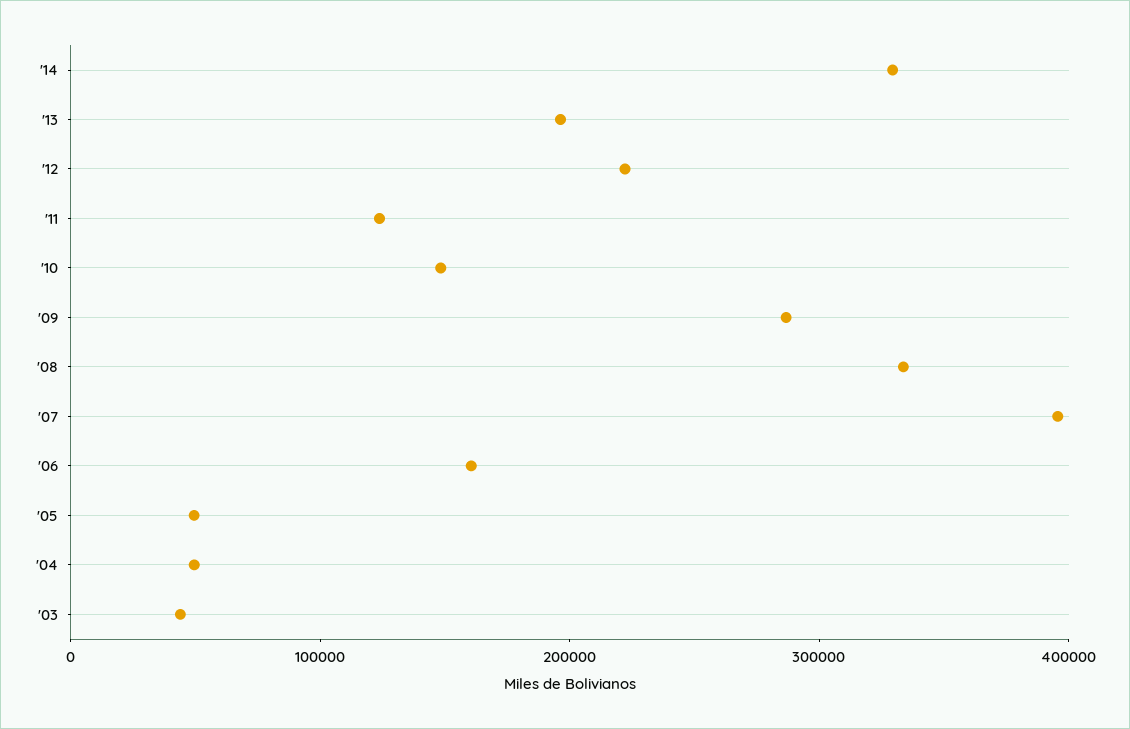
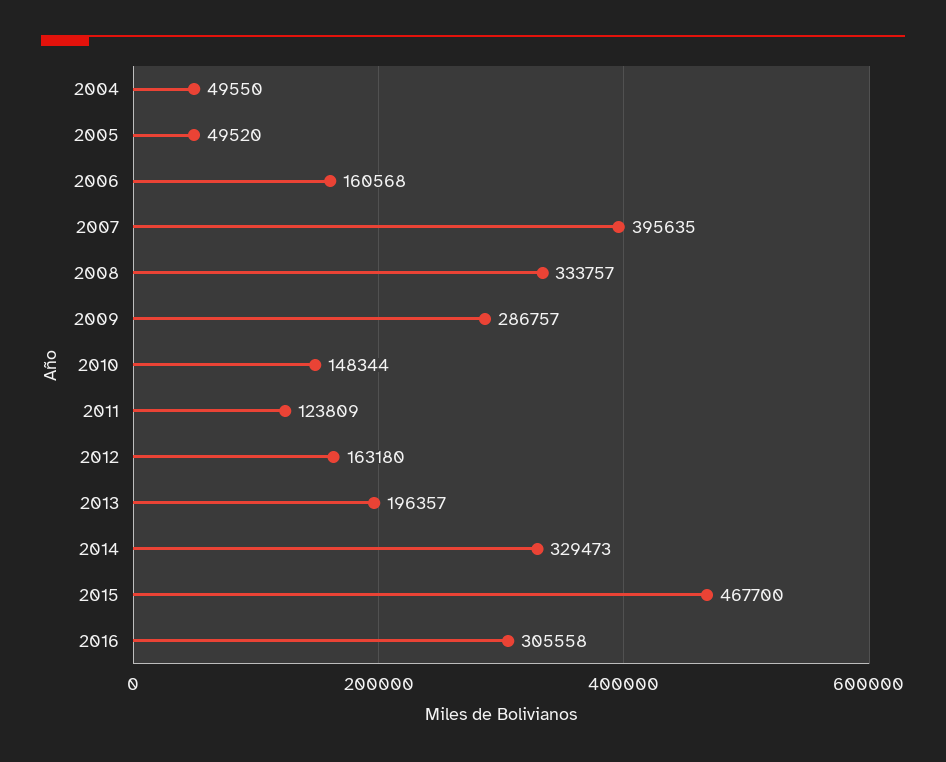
'12: 220000 -> 163180
'03: 40000 -> none
2015: none -> 467700
2016: none -> 305558

